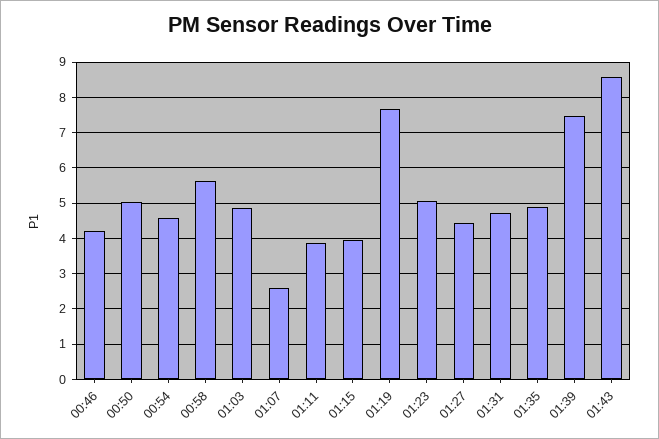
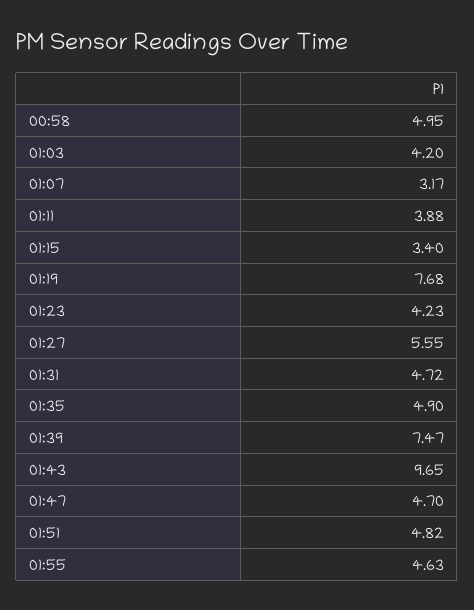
00:46: 4.2 -> none
00:50: 5 -> none
00:54: 4.6 -> none
00:58: 5.6 -> 4.95
01:03: 4.8 -> 4.2
01:07: 2.6 -> 3.17
01:15: 4 -> 3.4
01:23: 5 -> 4.23
01:27: 4.4 -> 5.55
01:43: 8.6 -> 9.65
01:47: none -> 4.7
01:51: none -> 4.82
01:55: none -> 4.63

